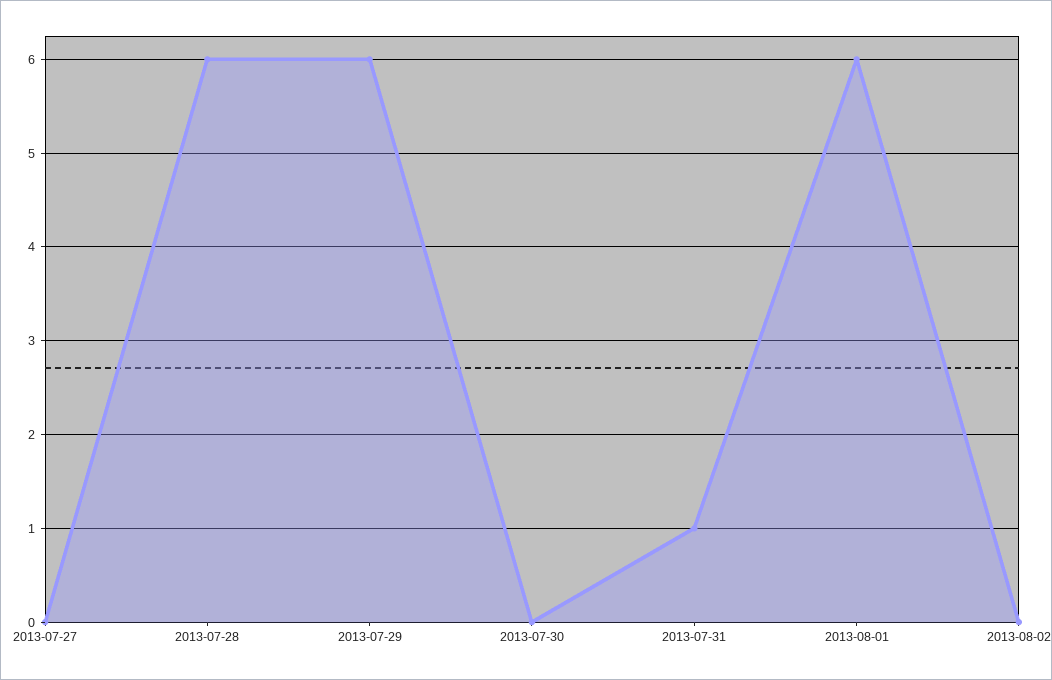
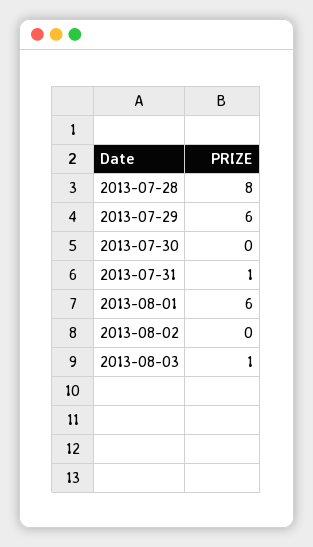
2013-07-27: 0 -> none
2013-07-28: 6 -> 8
2013-08-03: none -> 1

